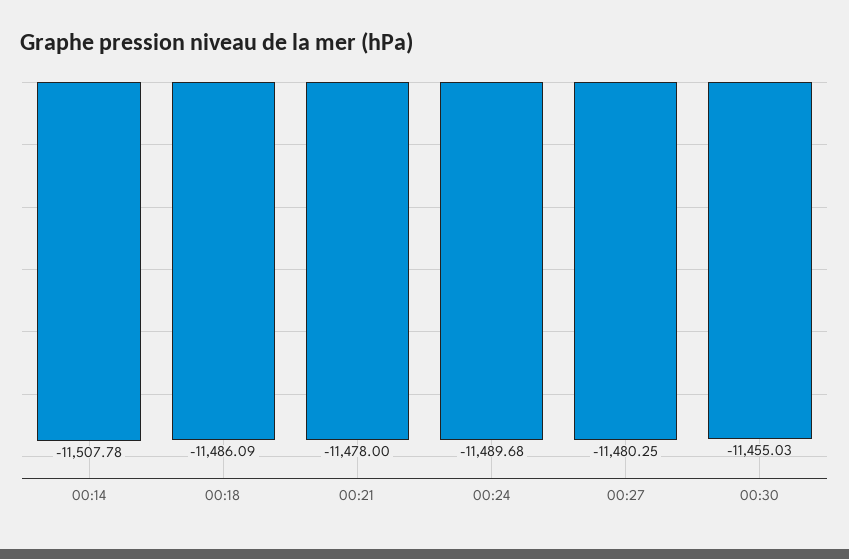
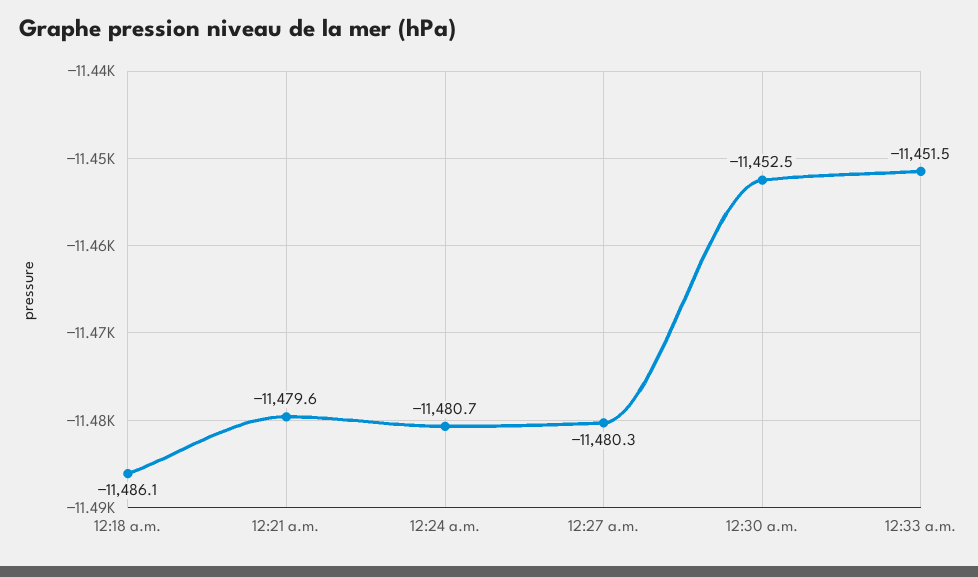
00:14: -11507.78 -> none
00:21: -11478 -> -11479.6
00:24: -11489.68 -> -11480.7
00:30: -11455.03 -> -11452.5
12:33 a.m.: none -> -11451.5

